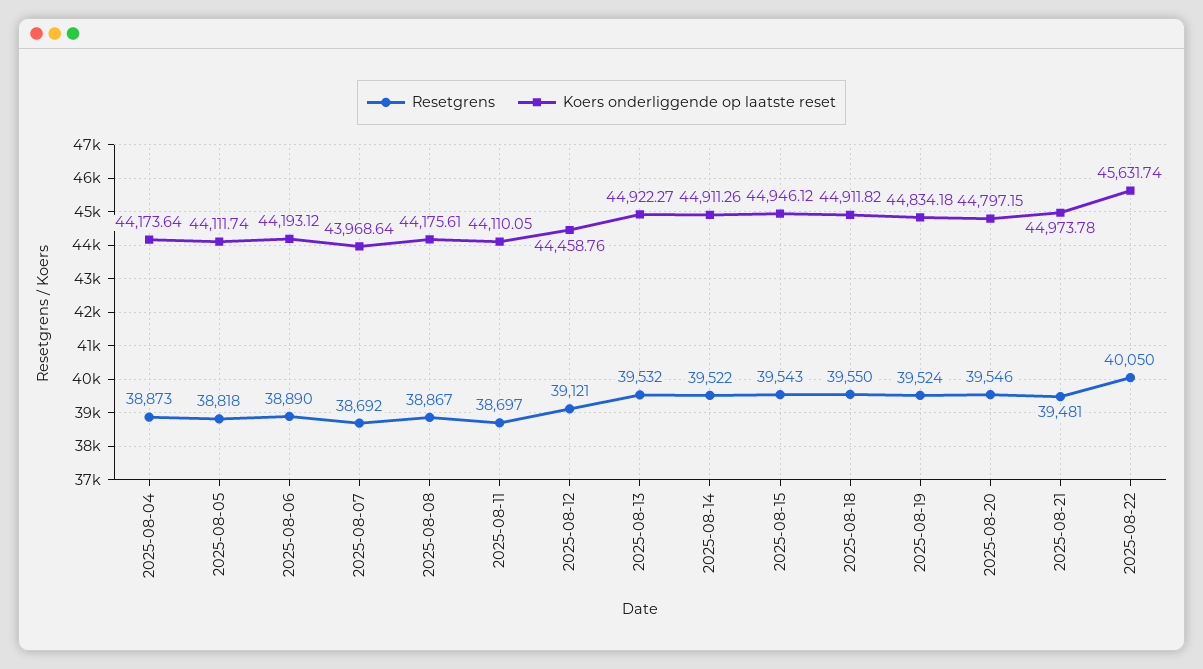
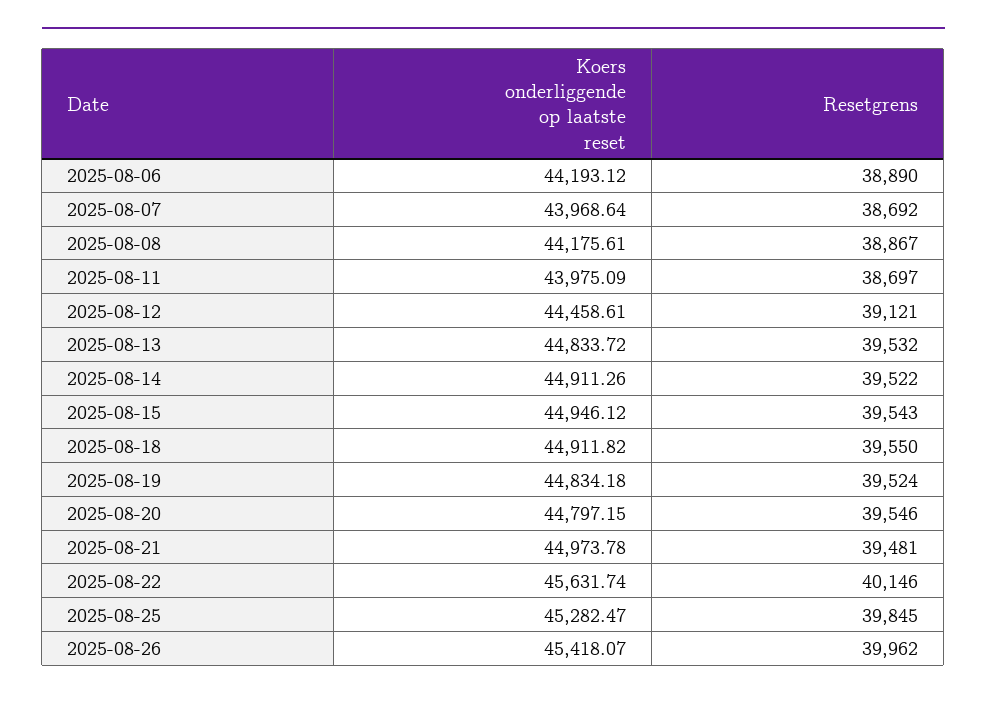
Resetgrens, 2025-08-04: 38873 -> none
Koers onderliggende op laatste reset, 2025-08-04: 44173.64 -> none
Resetgrens, 2025-08-05: 38818 -> none
Koers onderliggende op laatste reset, 2025-08-05: 44111.74 -> none
Koers onderliggende op laatste reset, 2025-08-11: 44110.05 -> 43975.09
Koers onderliggende op laatste reset, 2025-08-12: 44458.76 -> 44458.61
Koers onderliggende op laatste reset, 2025-08-13: 44922.27 -> 44833.72
Resetgrens, 2025-08-22: 40050 -> 40146
Koers onderliggende op laatste reset, 2025-08-25: none -> 45282.47
Resetgrens, 2025-08-25: none -> 39845
Koers onderliggende op laatste reset, 2025-08-26: none -> 45418.07
Resetgrens, 2025-08-26: none -> 39962

